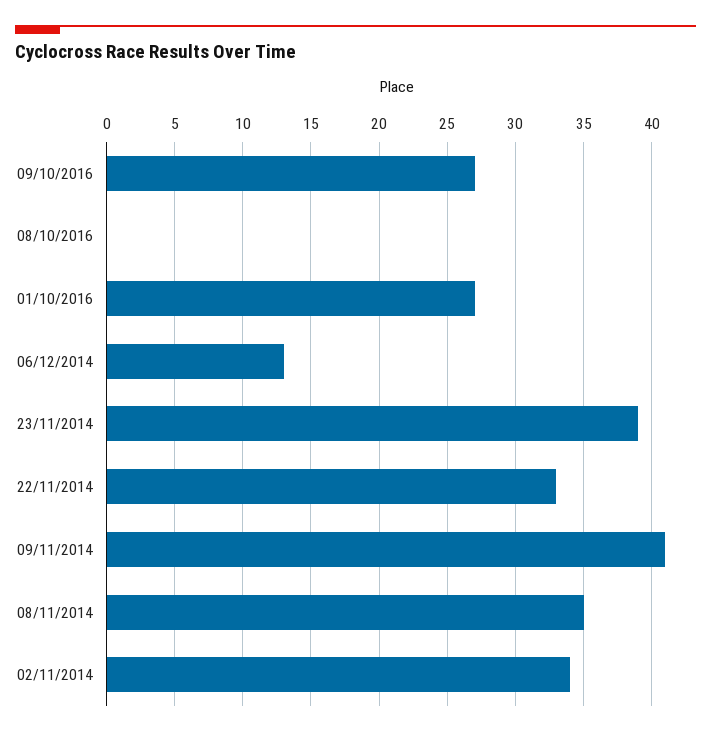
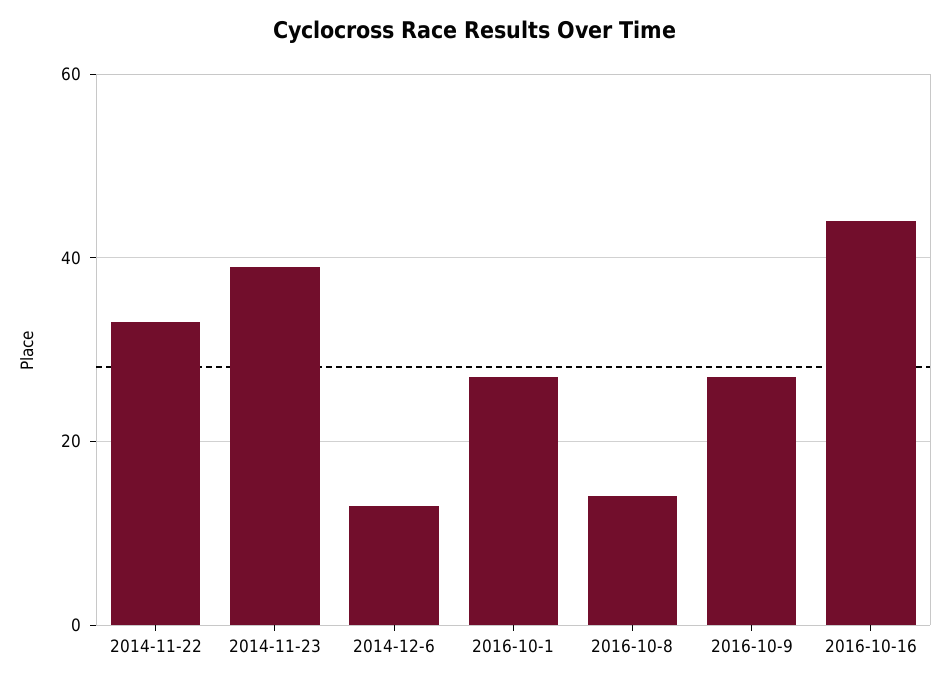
08/10/2016: 0 -> 15
09/11/2014: 41 -> none
08/11/2014: 35 -> none
02/11/2014: 34 -> none
2016-10-16: none -> 45

